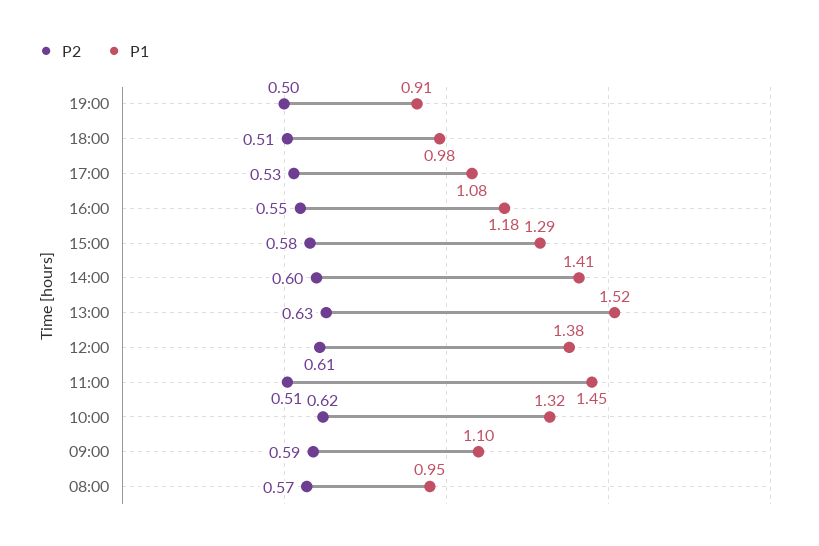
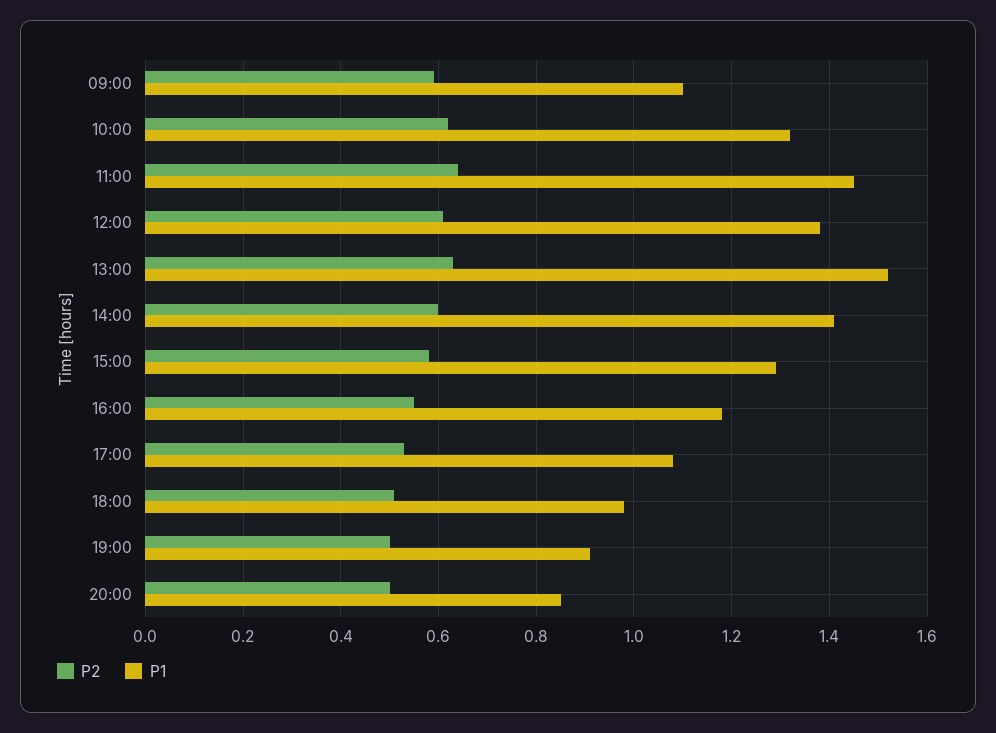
P2, 11:00: 0.51 -> 0.65
P2, 08:00: 0.57 -> none
P1, 08:00: 0.95 -> none
P2, 20:00: none -> 0.5
P1, 20:00: none -> 0.85

